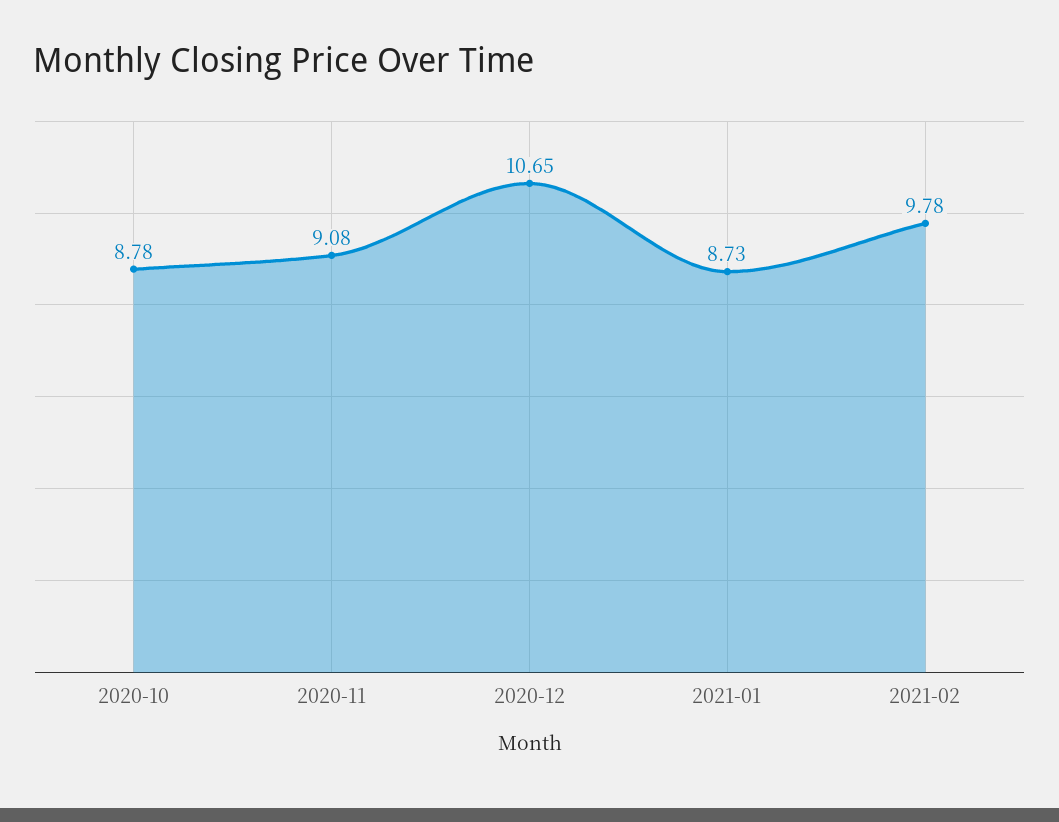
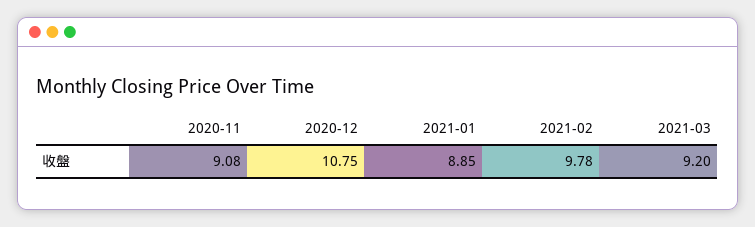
2020-10: 8.78 -> none
2020-12: 10.65 -> 10.75
2021-01: 8.73 -> 8.85
2021-03: none -> 9.2

